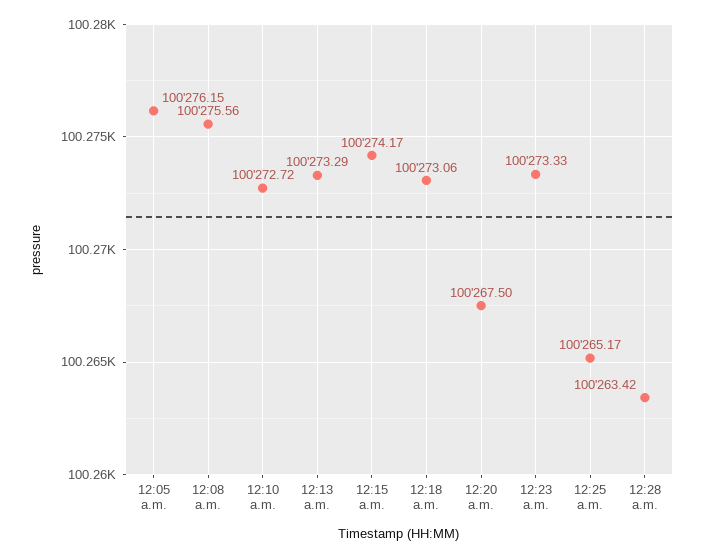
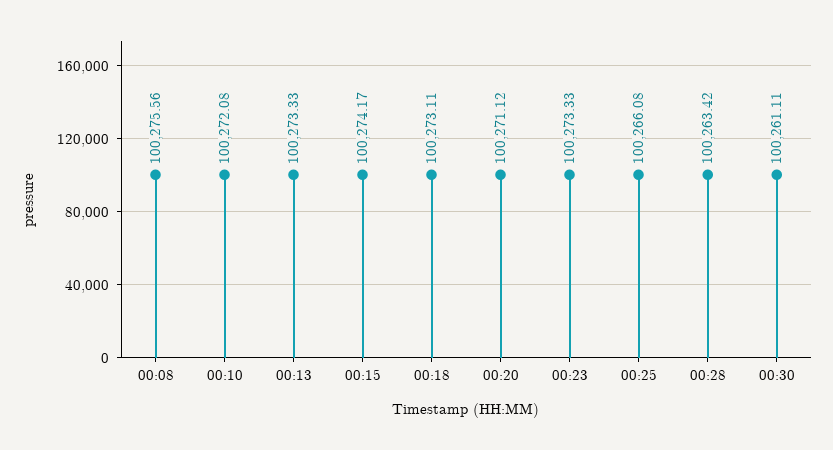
12:05 a.m.: 100276.15 -> none
12:10 a.m.: 100272.72 -> 100272.08
12:13 a.m.: 100273.29 -> 100273.33
12:18 a.m.: 100273.06 -> 100273.11
12:20 a.m.: 100267.5 -> 100271.12
12:25 a.m.: 100265.17 -> 100266.08
00:30: none -> 100261.11

